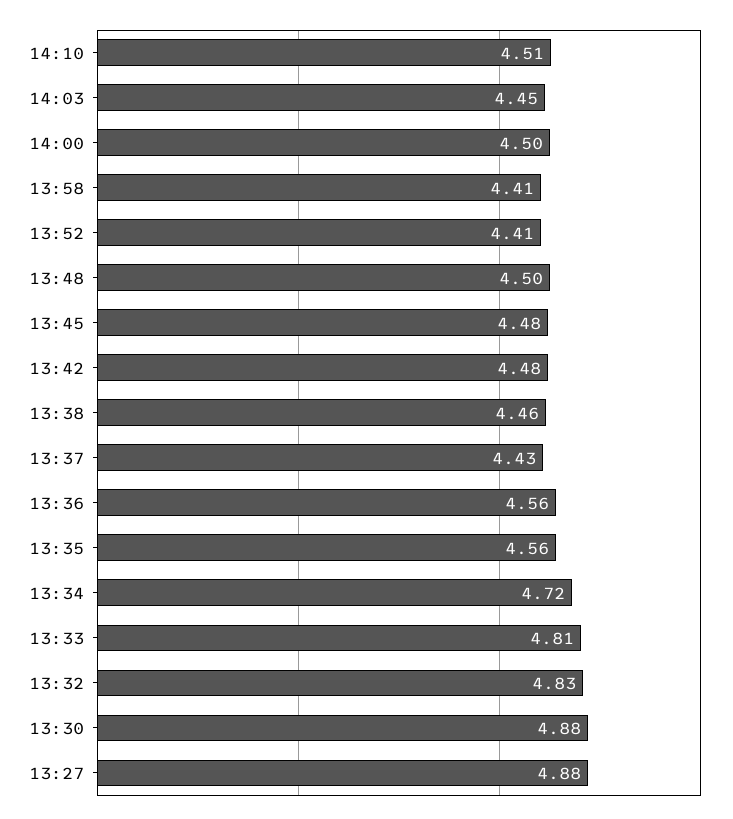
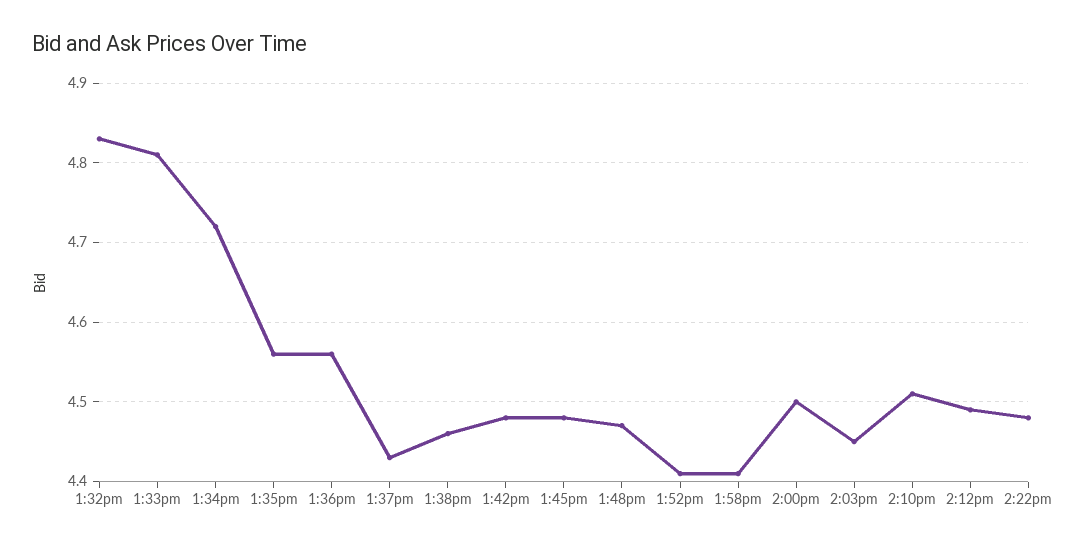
13:48: 4.5 -> 4.47
13:30: 4.88 -> none
13:27: 4.88 -> none
2:12pm: none -> 4.49
2:22pm: none -> 4.48

